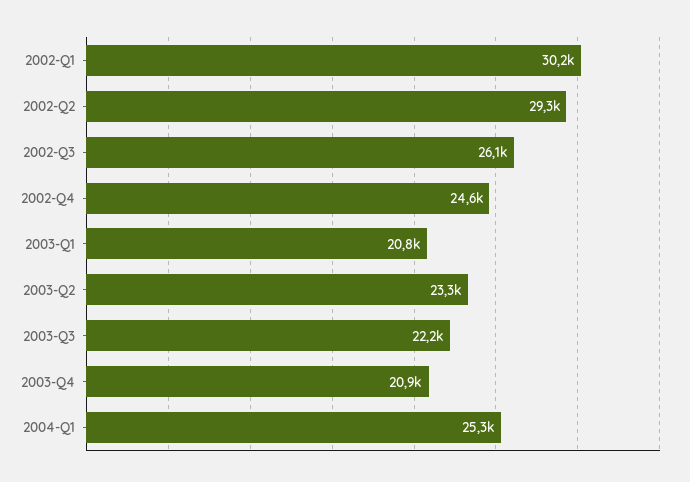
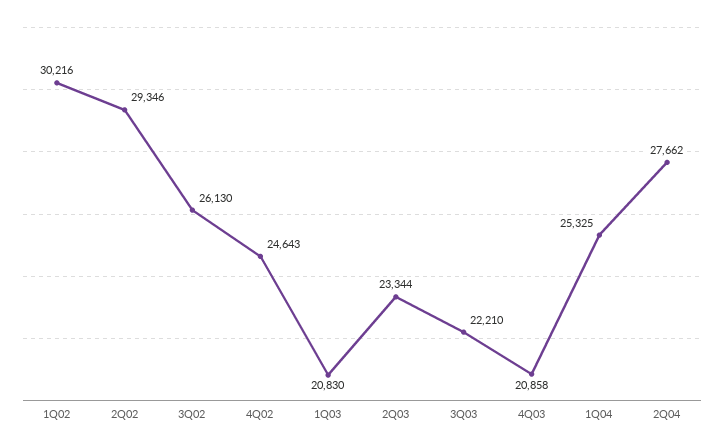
2Q04: none -> 27662

